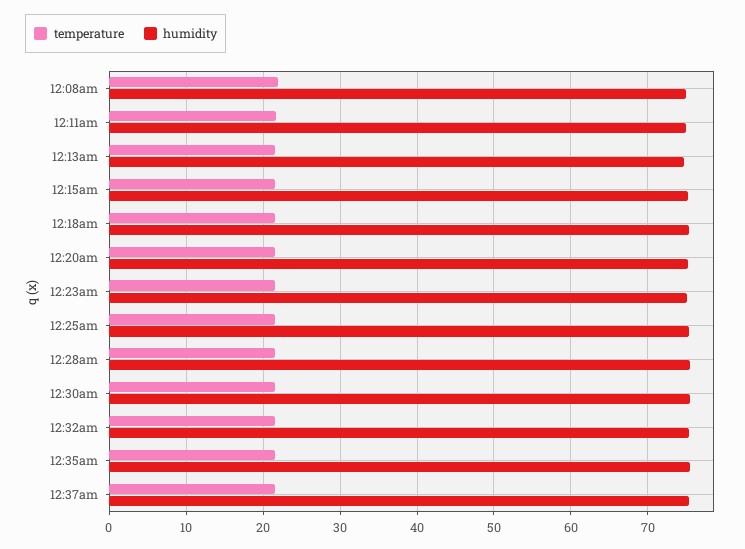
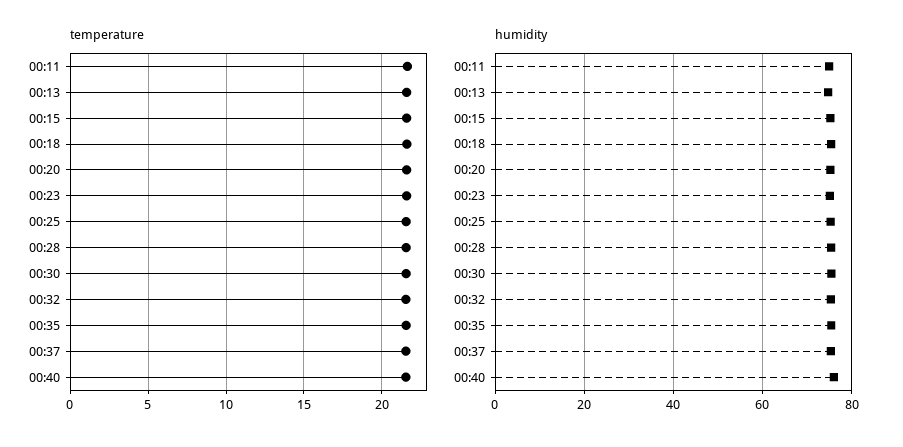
temperature, 12:08am: 22 -> none
humidity, 12:08am: 75 -> none
temperature, 00:40: none -> 21.5
humidity, 00:40: none -> 76

